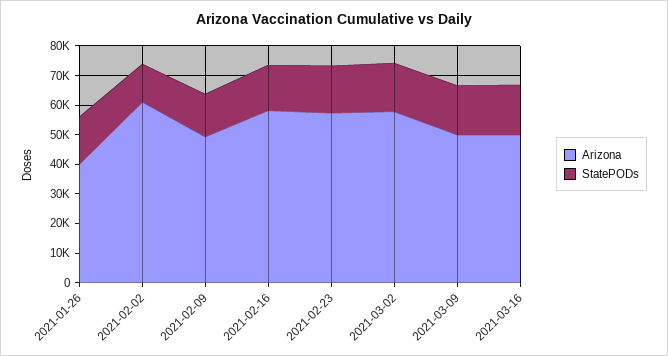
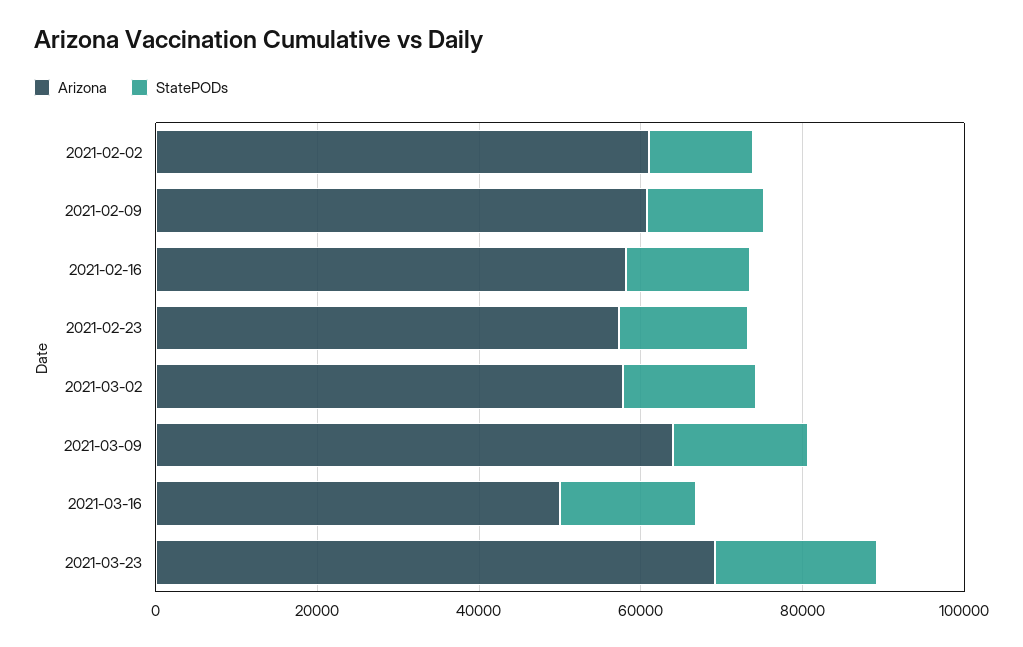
Arizona, 2021-01-26: 40000 -> none
StatePODs, 2021-01-26: 15000 -> none
Arizona, 2021-02-09: 50000 -> 60000
Arizona, 2021-03-09: 50000 -> 65000
Arizona, 2021-03-23: none -> 70000
StatePODs, 2021-03-23: none -> 20000

